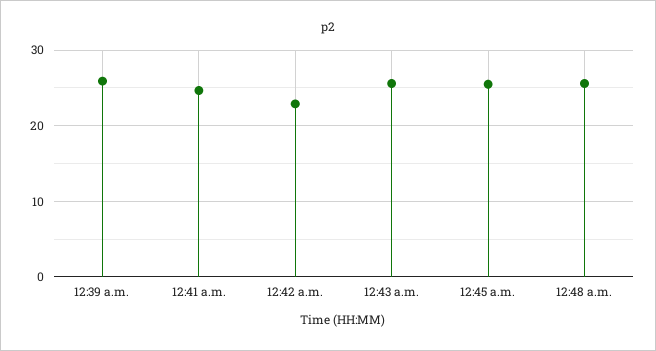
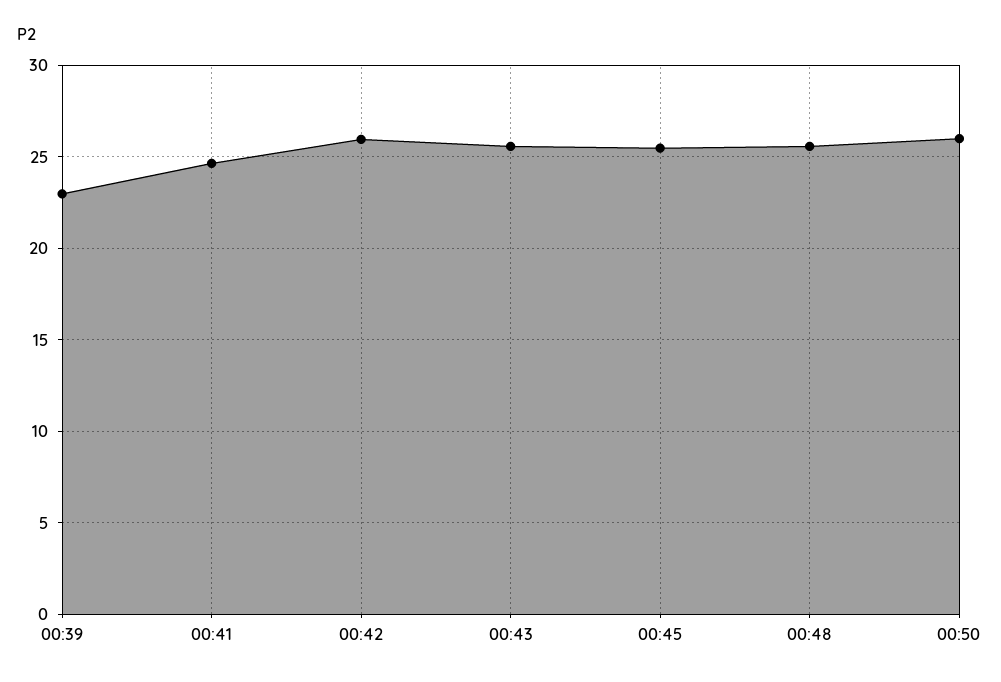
12:39 a.m.: 26 -> 23
12:42 a.m.: 23 -> 26
00:50: none -> 26

